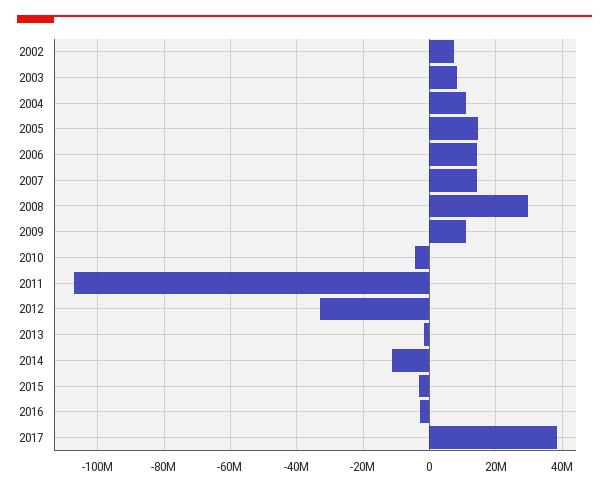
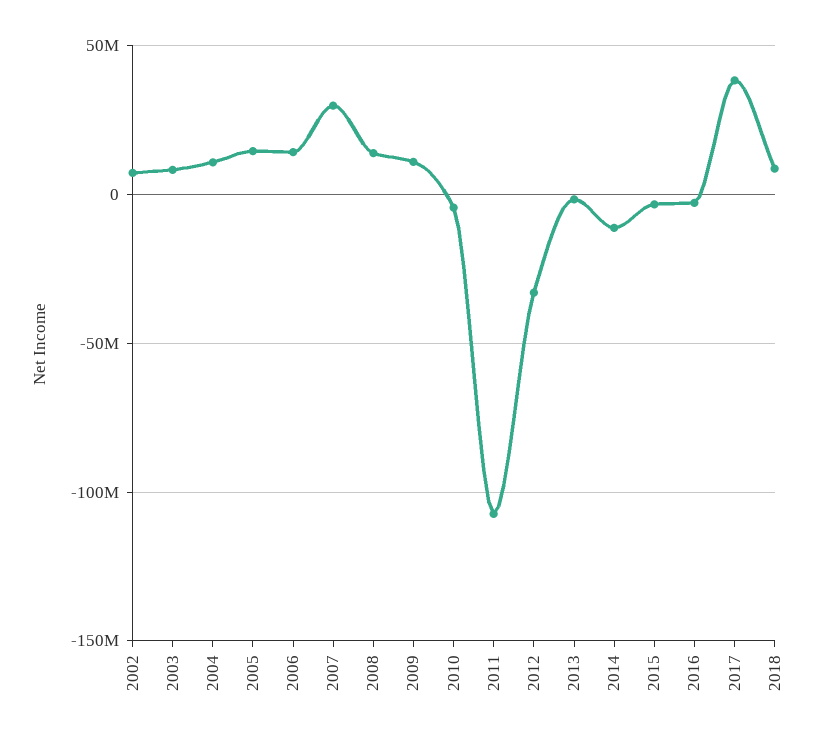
2007: 14000000 -> 30000000
2008: 30000000 -> 15000000
2018: none -> 10000000

